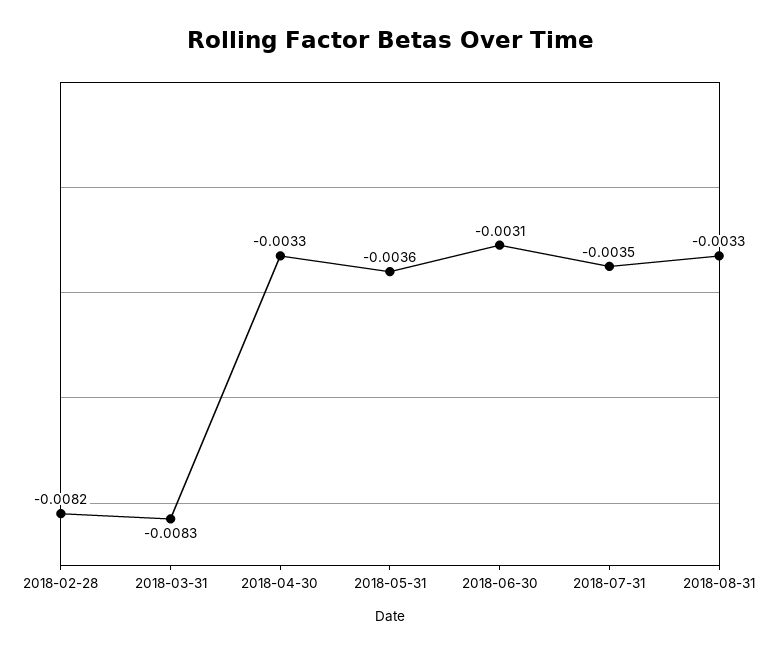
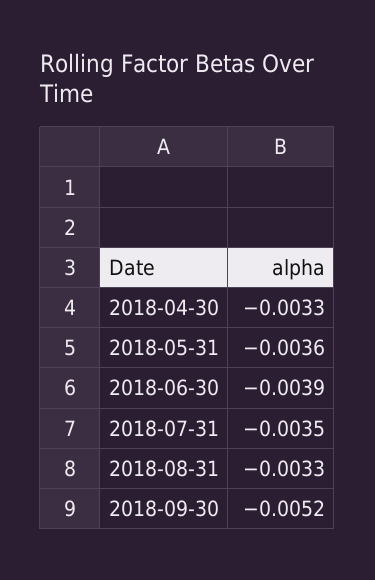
2018-02-28: -0.0082 -> none
2018-03-31: -0.0083 -> none
2018-06-30: -0.0031 -> -0.0039
2018-09-30: none -> -0.0052

